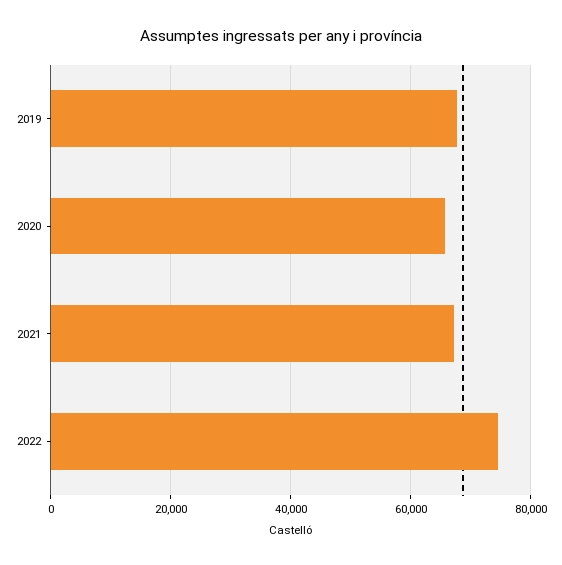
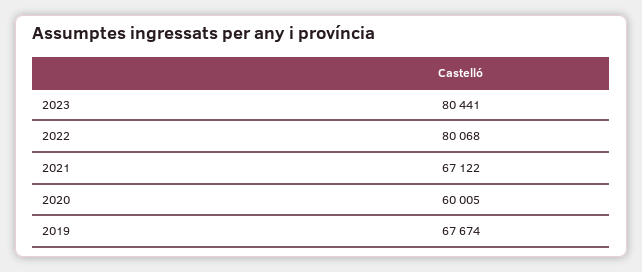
2020: 66000 -> 60005
2022: 74000 -> 80068
2023: none -> 80441

